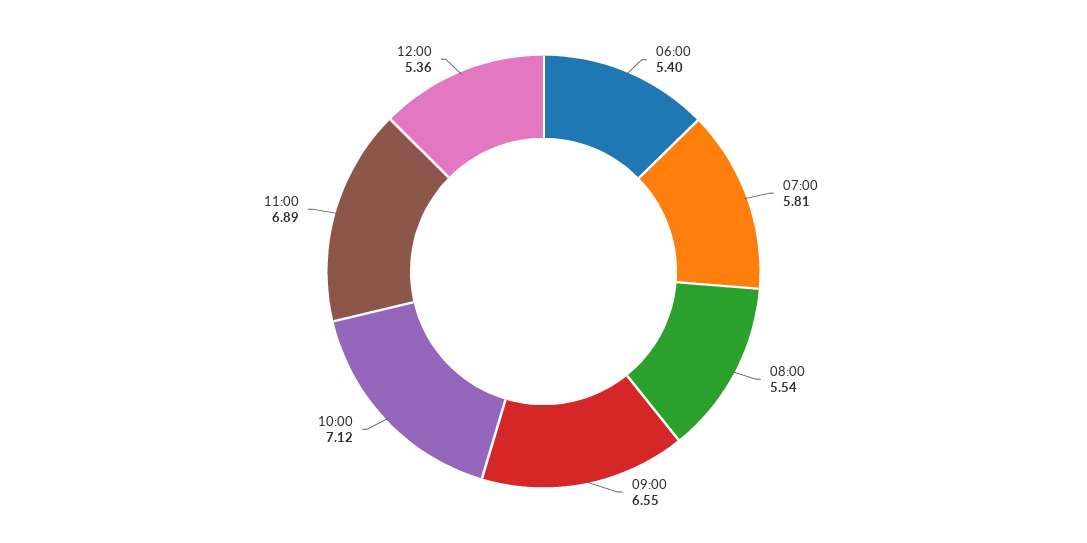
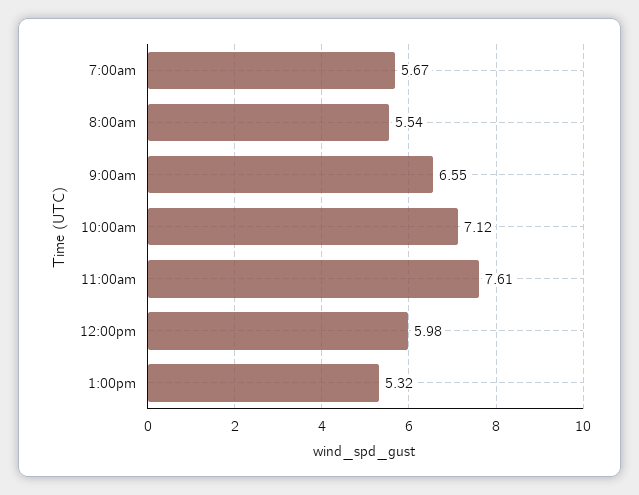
06:00: 5.4 -> none
07:00: 5.81 -> 5.67
11:00: 6.89 -> 7.61
12:00: 5.36 -> 5.98
1:00pm: none -> 5.32

